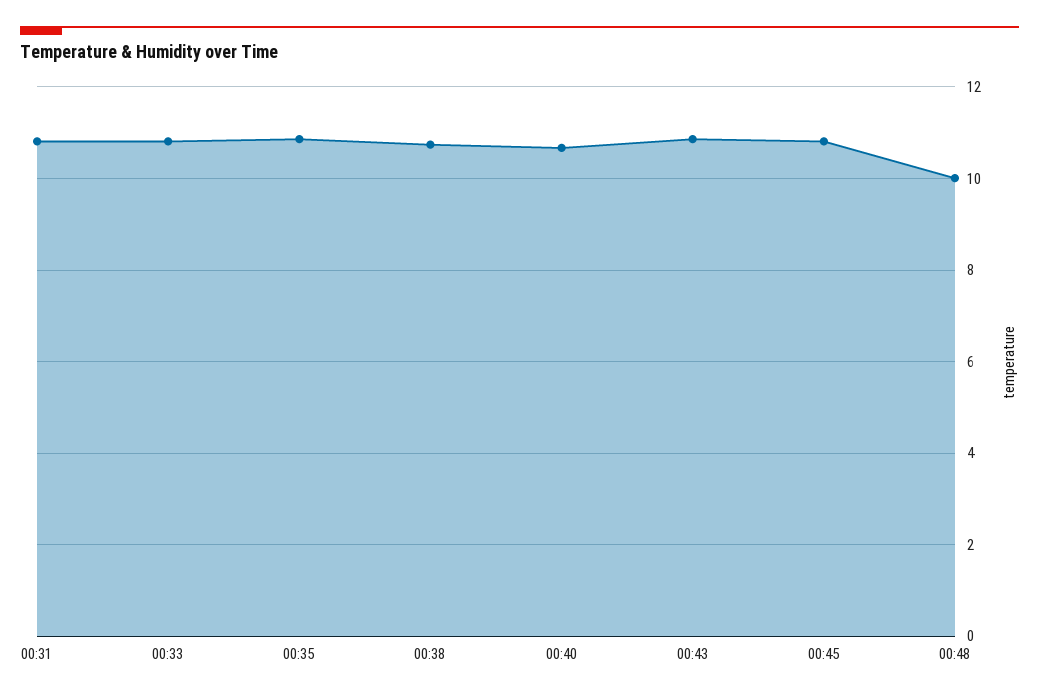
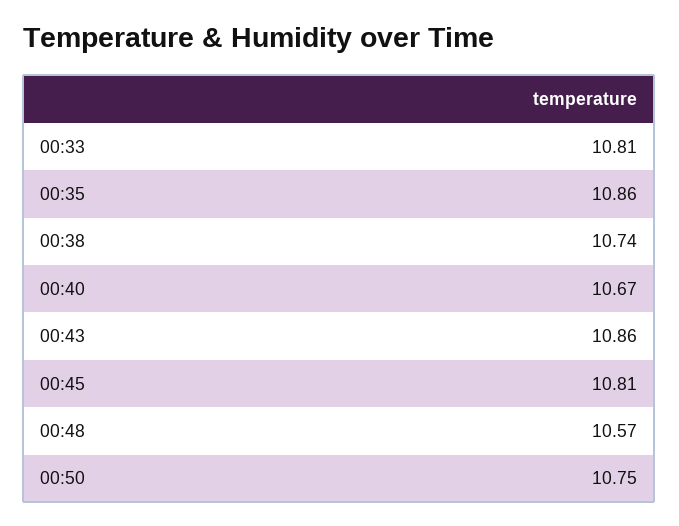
00:31: 10.8 -> none
00:48: 10 -> 10.57
00:50: none -> 10.75

